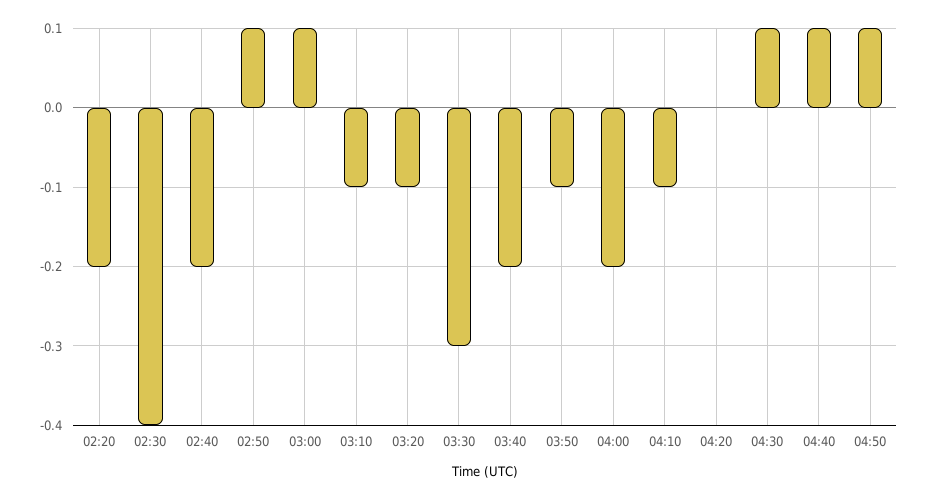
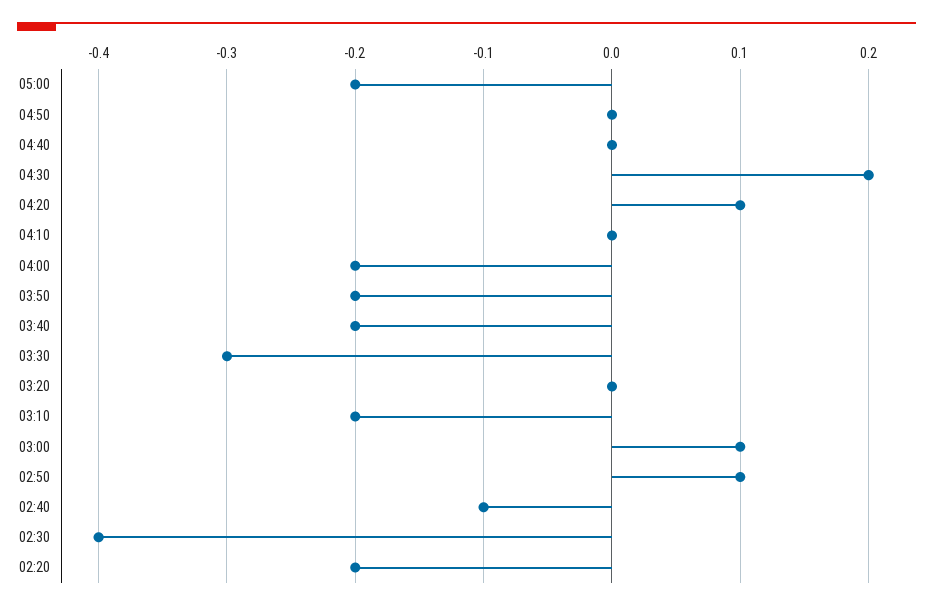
02:40: -0.2 -> -0.1
03:10: -0.1 -> -0.2
03:20: -0.1 -> 0
03:50: -0.1 -> -0.2
04:10: -0.1 -> 0
04:20: 0 -> 0.1
04:30: 0.1 -> 0.2
04:40: 0.1 -> 0
04:50: 0.1 -> 0
05:00: none -> -0.2

